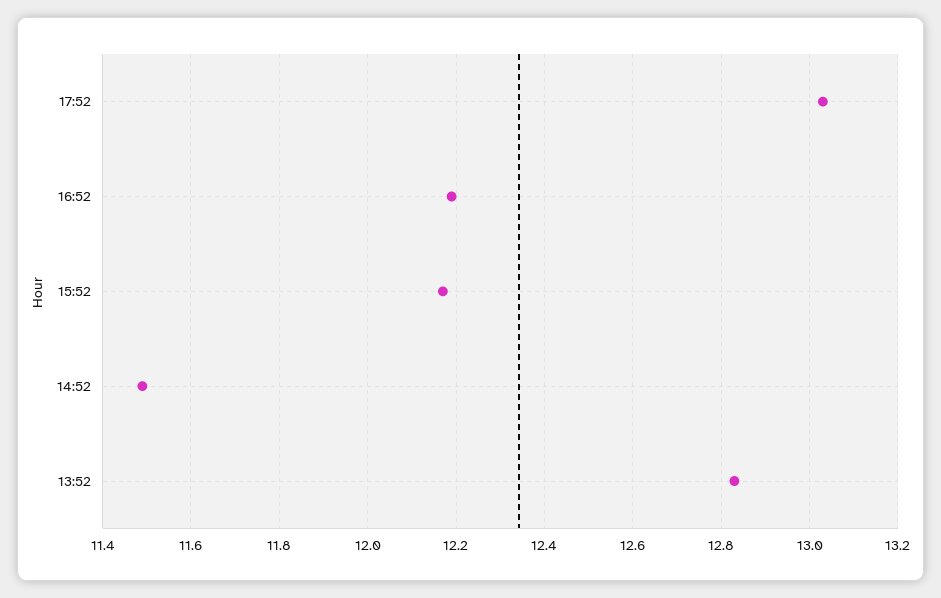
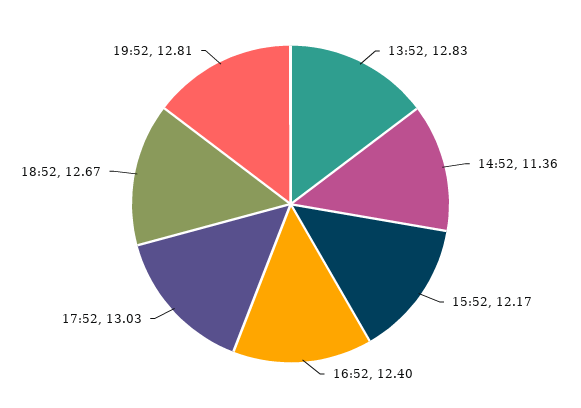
16:52: 12.2 -> 12.4
14:52: 11.5 -> 11.36
18:52: none -> 12.67
19:52: none -> 12.81

